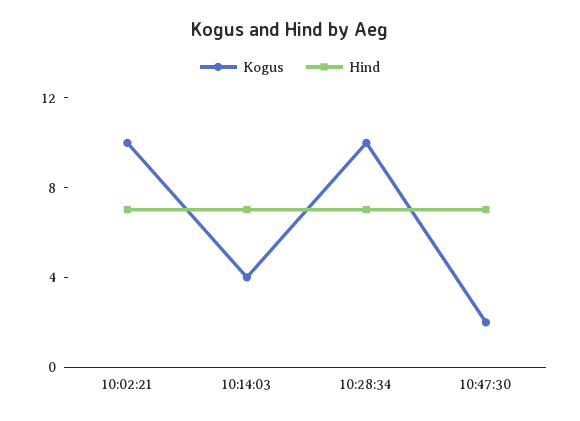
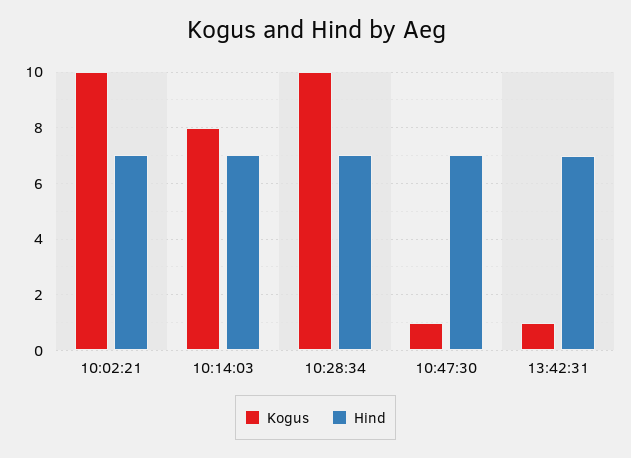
Kogus, 10:14:03: 4 -> 8
Kogus, 10:47:30: 2 -> 1
Kogus, 13:42:31: none -> 1
Hind, 13:42:31: none -> 7

